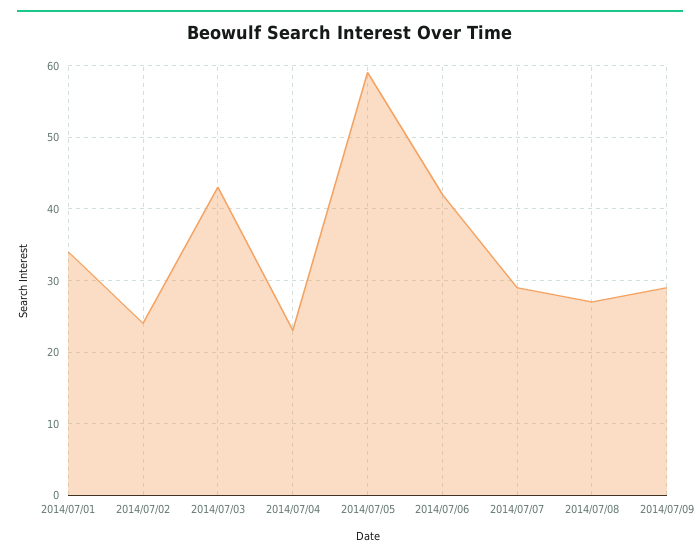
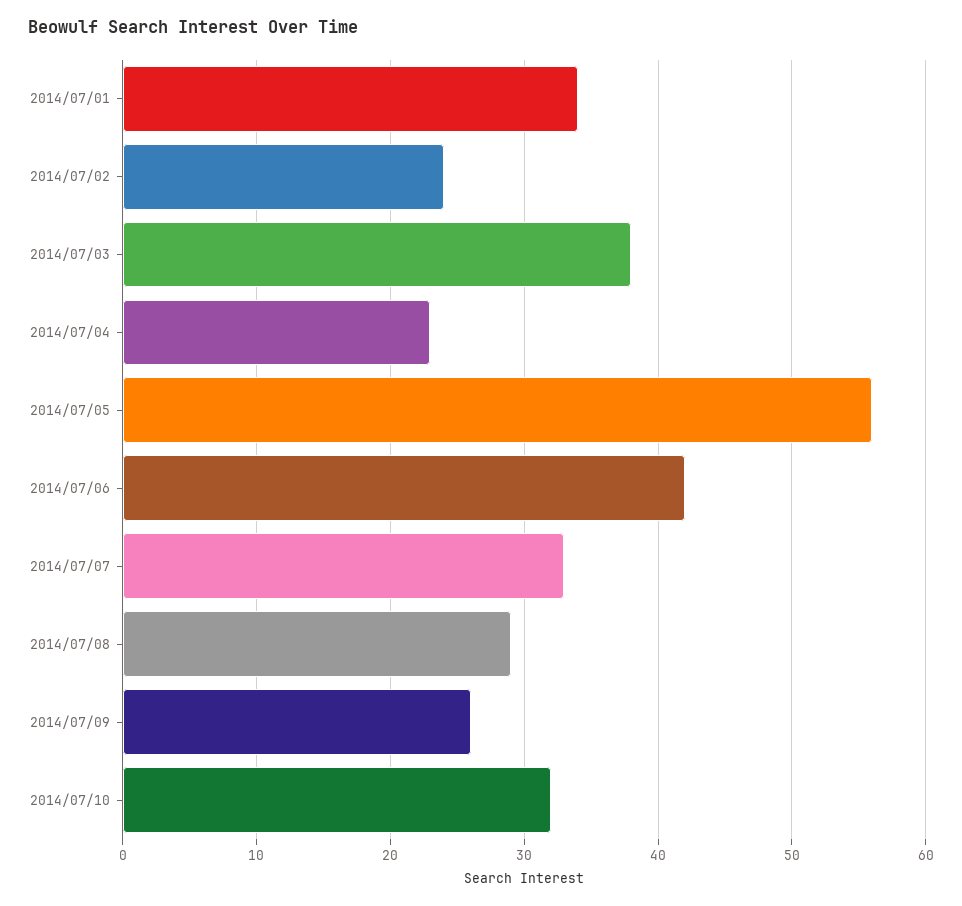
2014/07/03: 43 -> 38
2014/07/05: 59 -> 56
2014/07/07: 29 -> 33
2014/07/08: 27 -> 29
2014/07/09: 29 -> 26
2014/07/10: none -> 32

